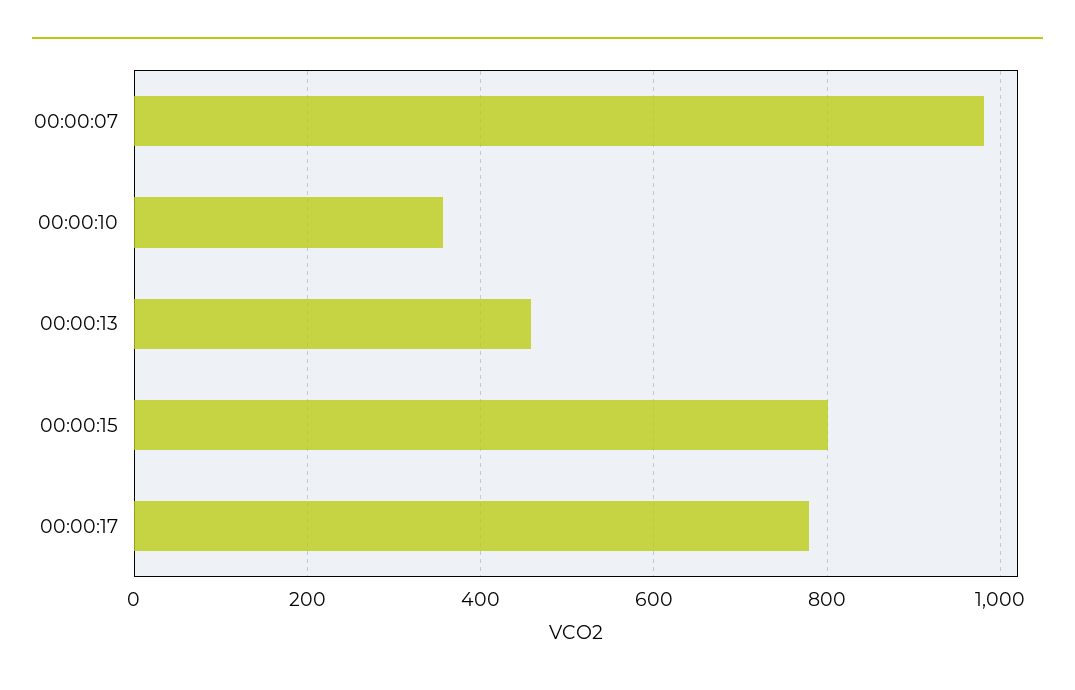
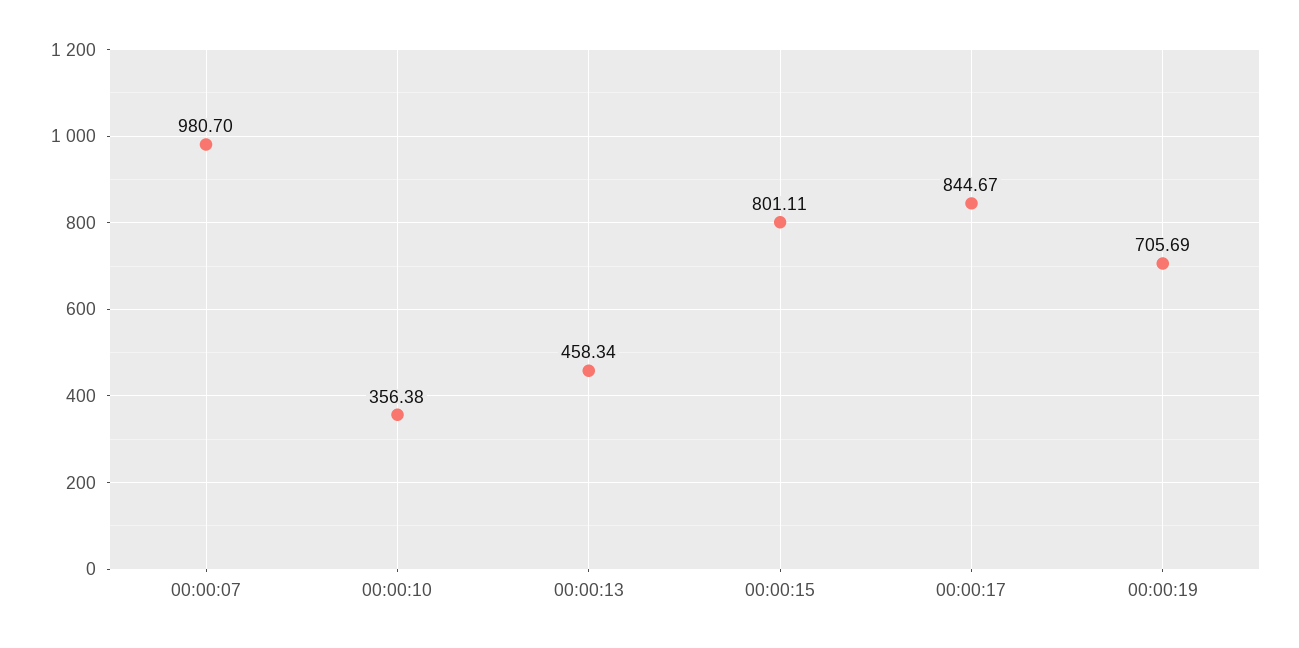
00:00:17: 780 -> 844.67
00:00:19: none -> 705.69

